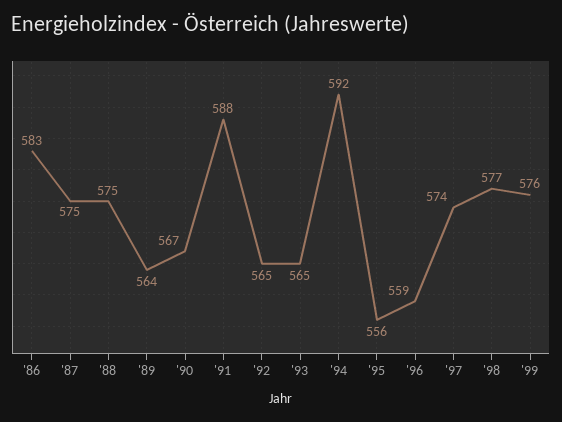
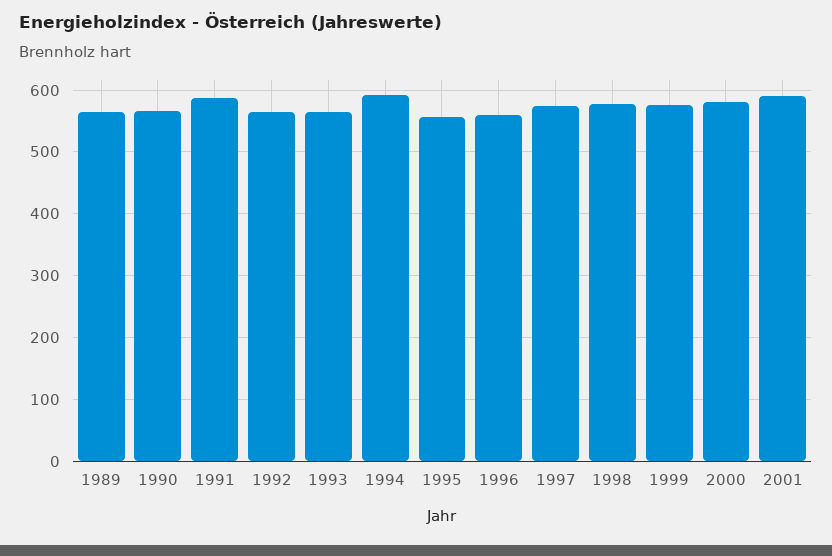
'86: 583 -> none
'87: 575 -> none
'88: 575 -> none
2000: none -> 580
2001: none -> 590

